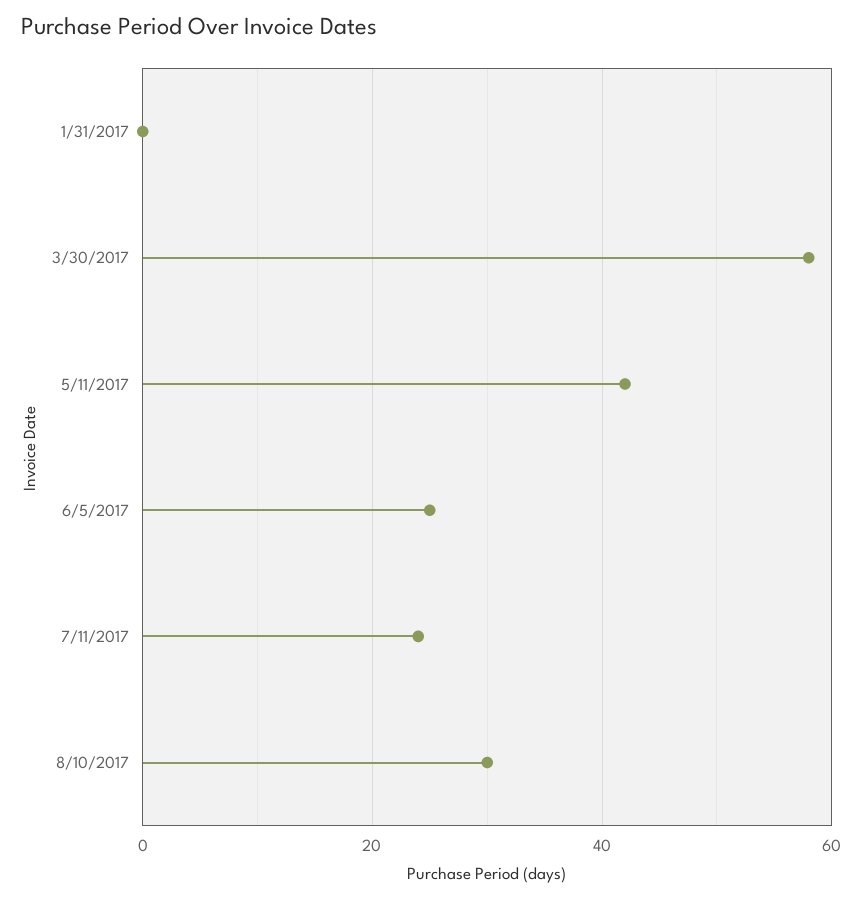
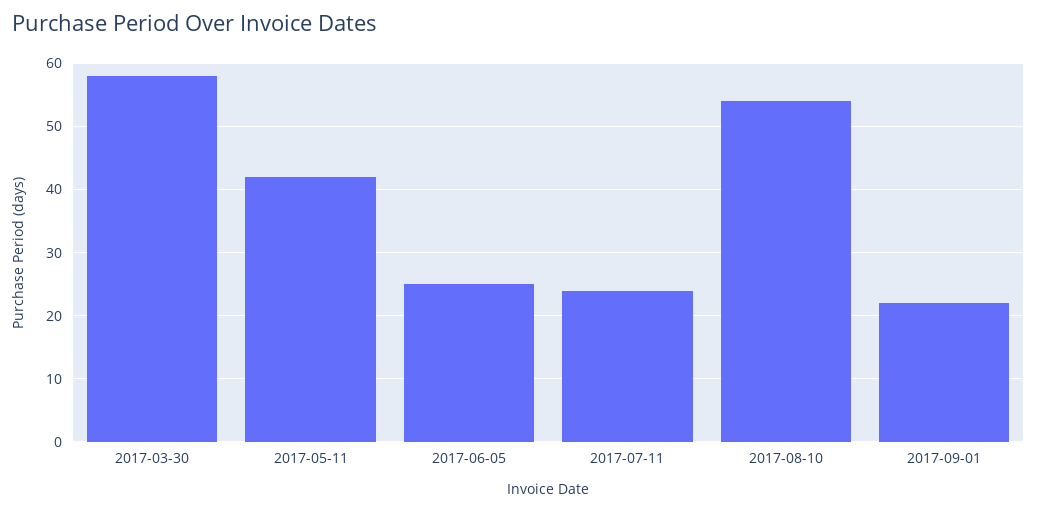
1/31/2017: 0 -> none
8/10/2017: 30 -> 54
2017-09-01: none -> 22

